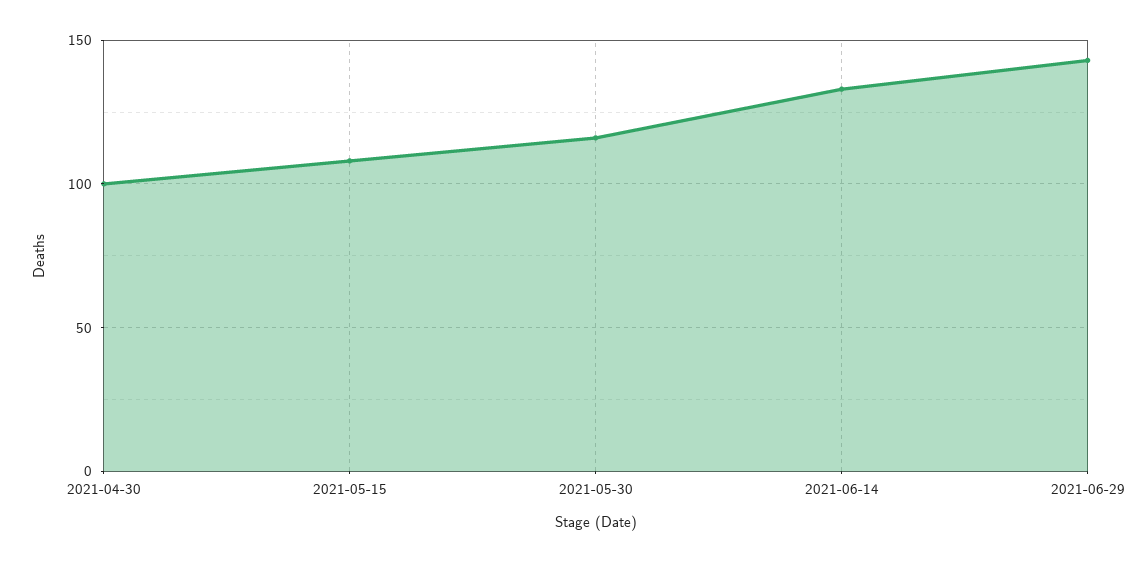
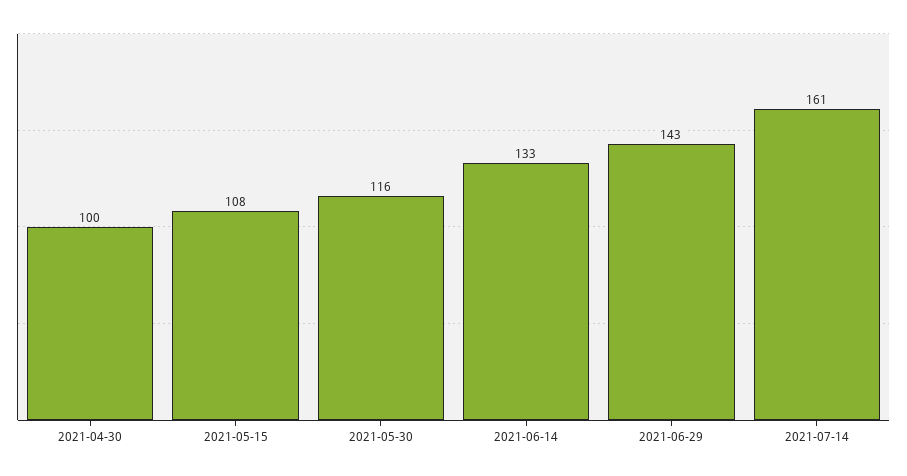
2021-07-14: none -> 161

